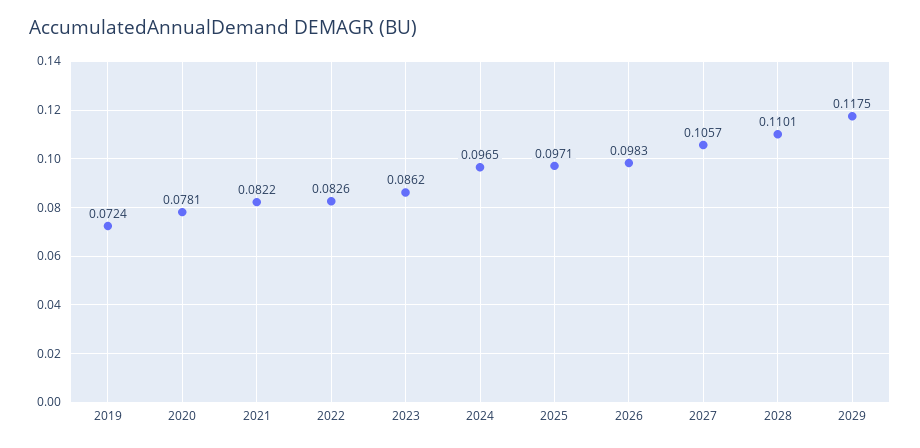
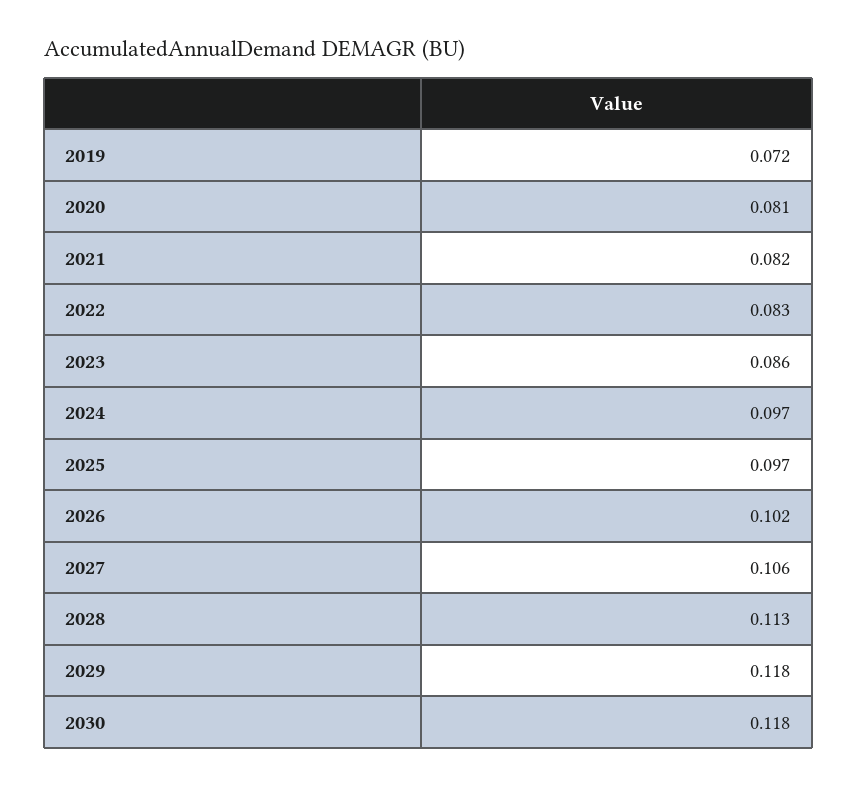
2020: 0.0781 -> 0.081
2026: 0.0983 -> 0.102
2028: 0.1101 -> 0.113
2030: none -> 0.118

